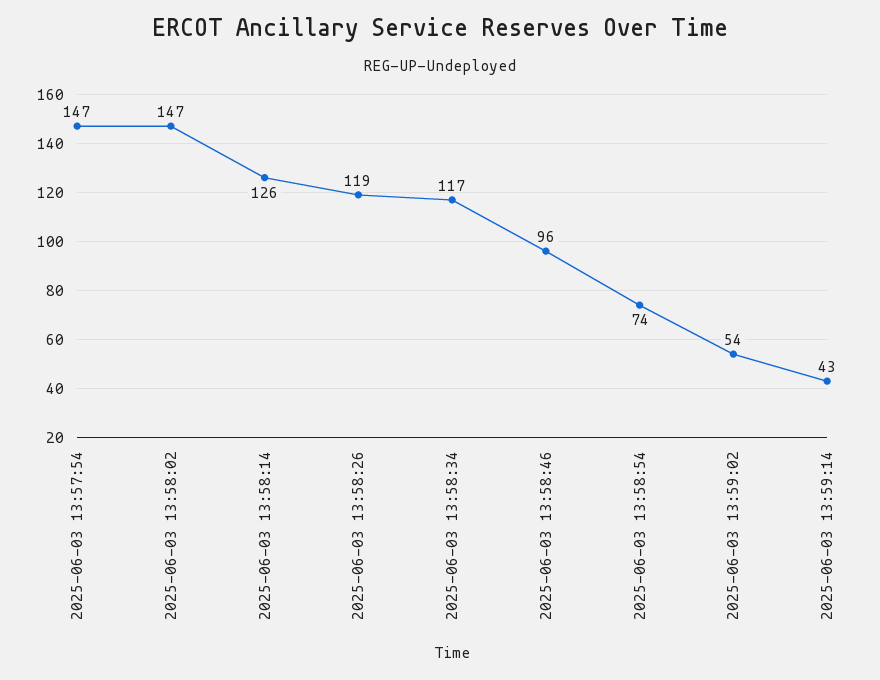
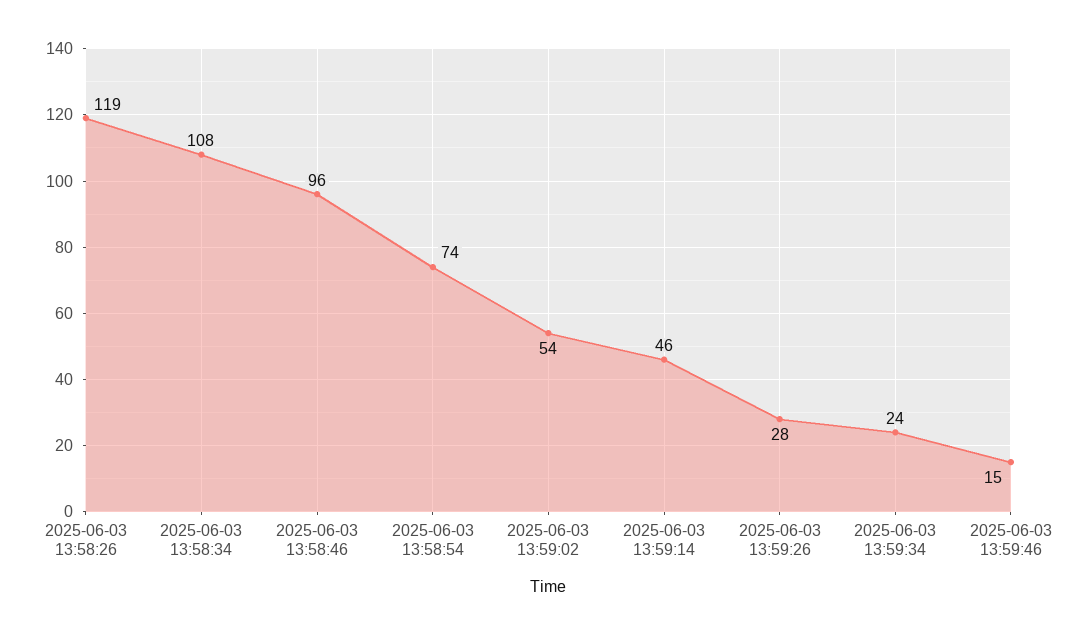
2025-06-03 13:57:54: 147 -> none
2025-06-03 13:58:02: 147 -> none
2025-06-03 13:58:14: 126 -> none
2025-06-03 13:58:34: 117 -> 108
2025-06-03 13:59:14: 43 -> 46
2025-06-03 13:59:26: none -> 28
2025-06-03 13:59:34: none -> 24
2025-06-03 13:59:46: none -> 15

